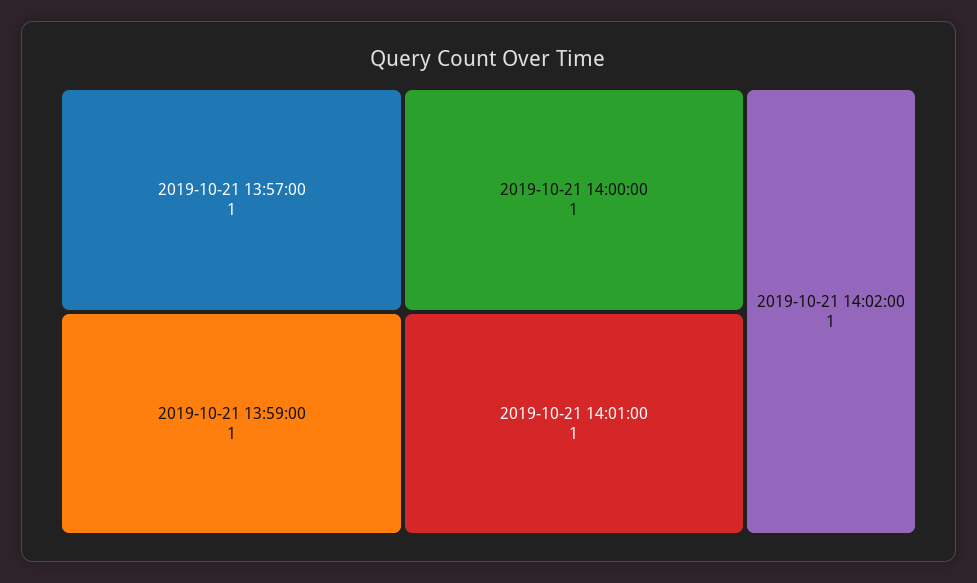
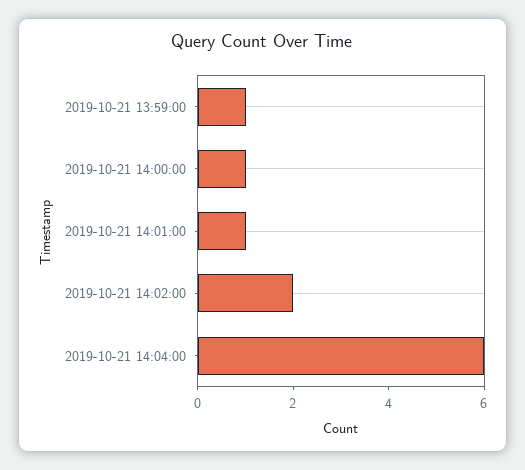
2019-10-21 13:57:00: 1 -> none
2019-10-21 14:02:00: 1 -> 2
2019-10-21 14:04:00: none -> 6

